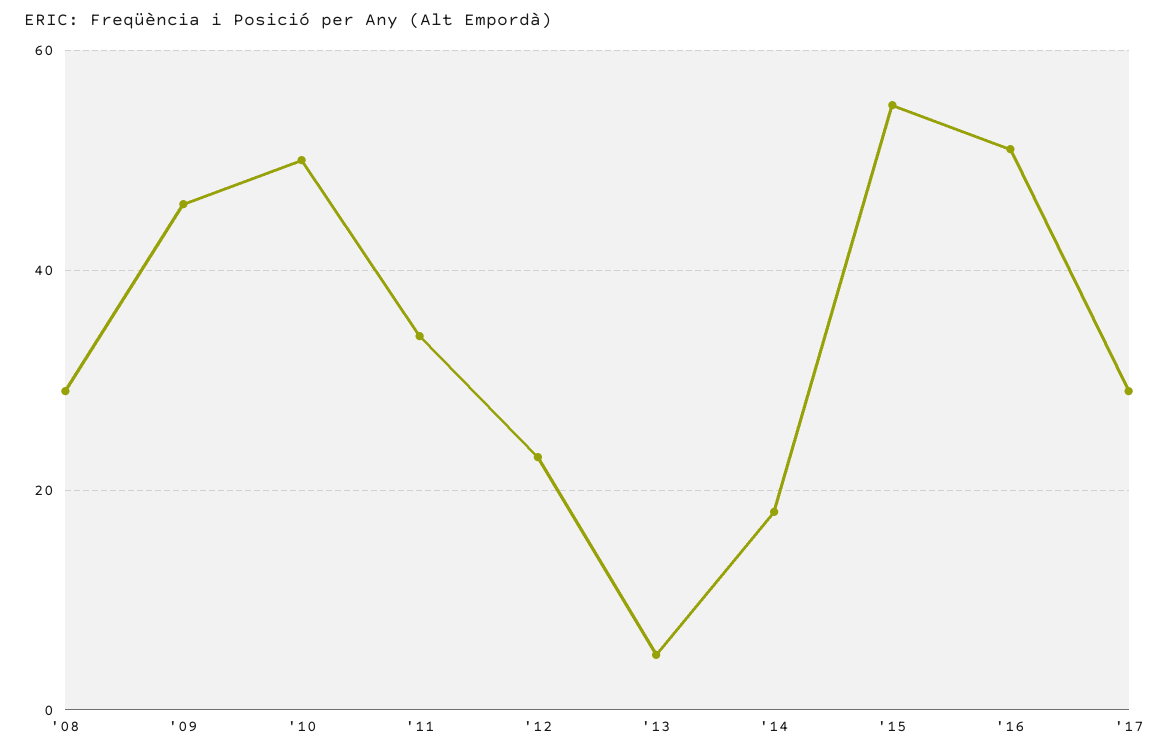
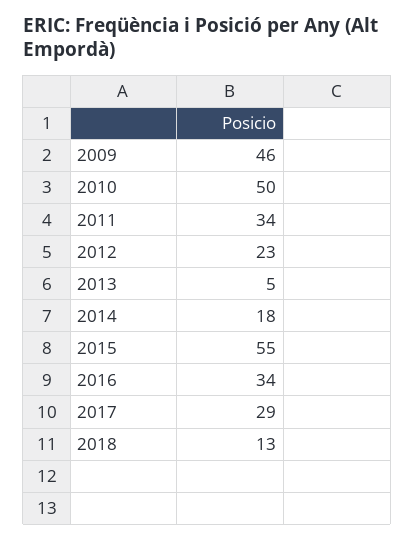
'08: 30 -> none
'16: 50 -> 34
2018: none -> 13

